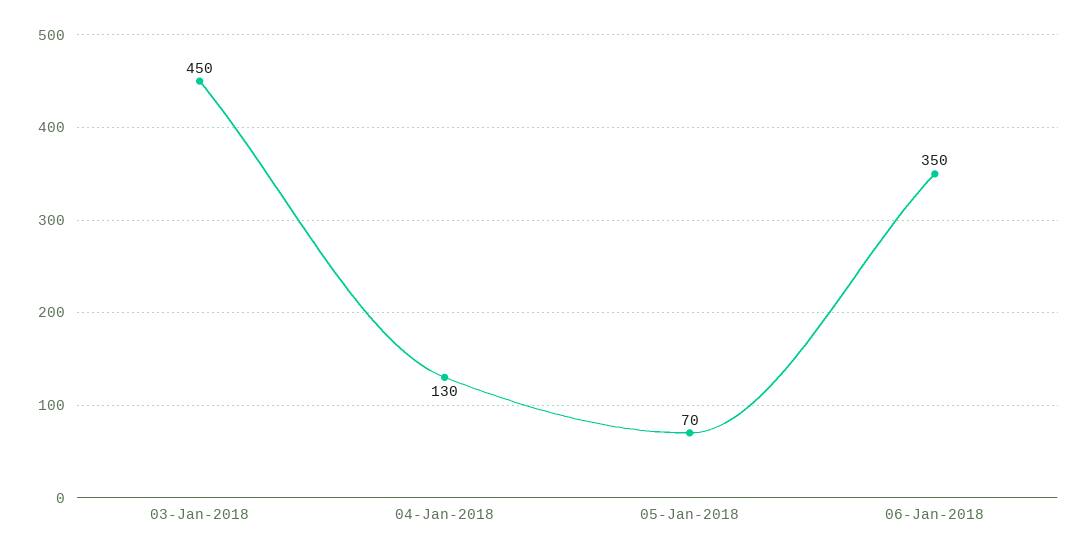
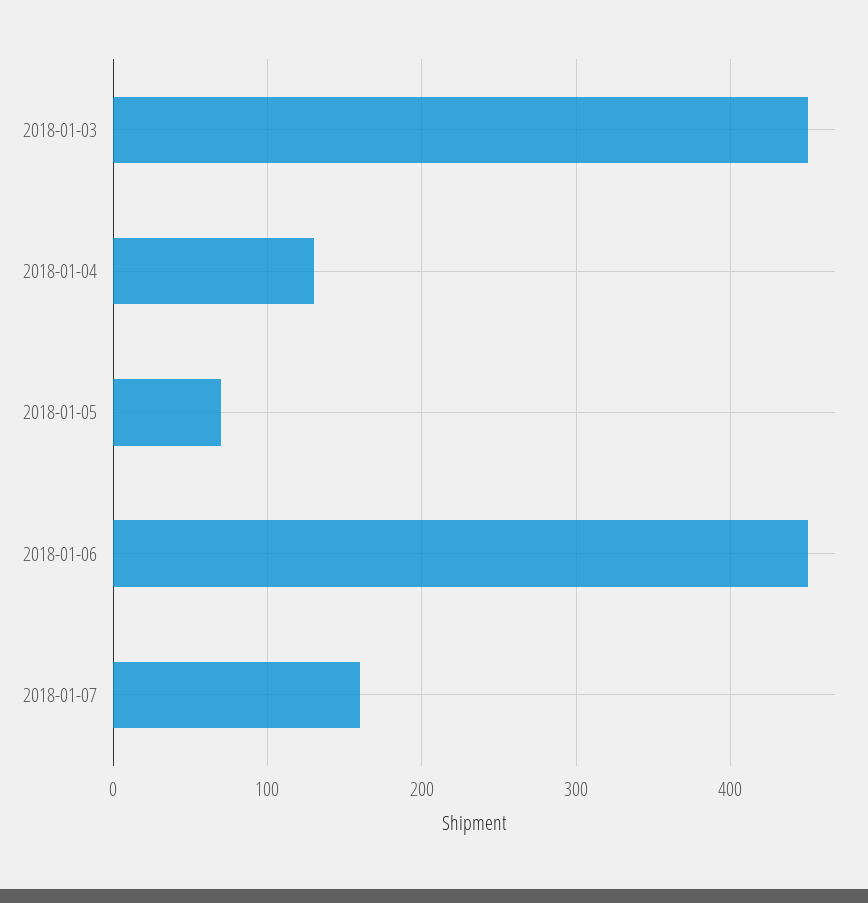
06-Jan-2018: 350 -> 450
2018-01-07: none -> 160

